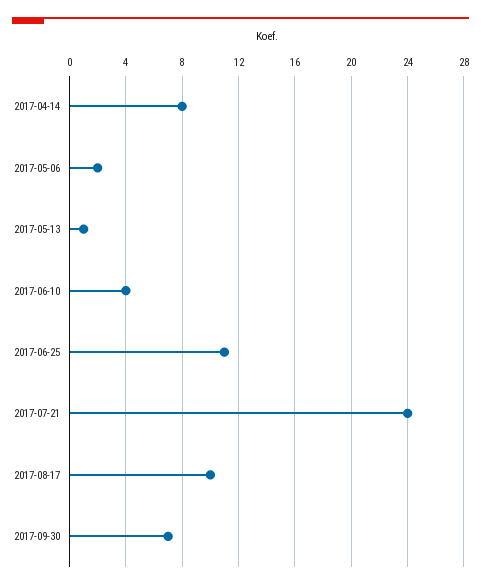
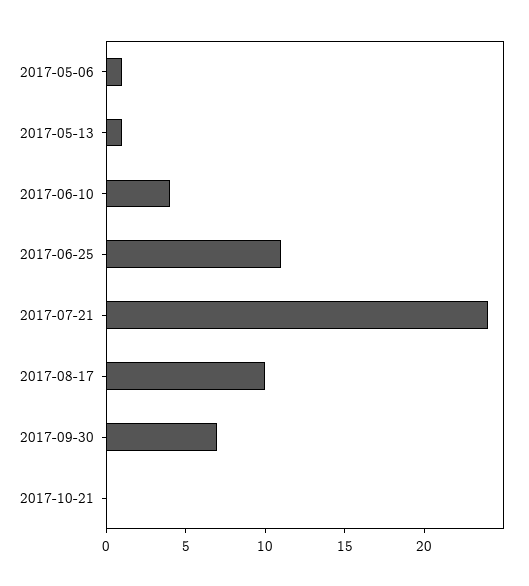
2017-04-14: 8 -> none
2017-05-06: 2 -> 1
2017-10-21: none -> 0

